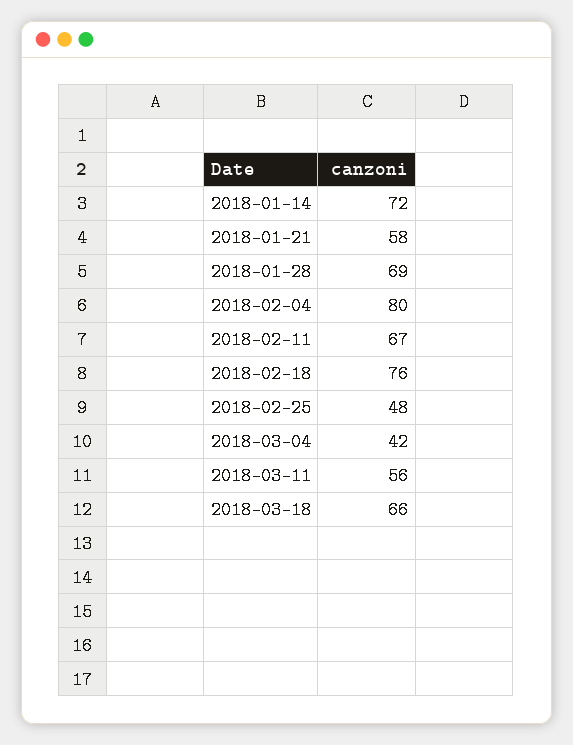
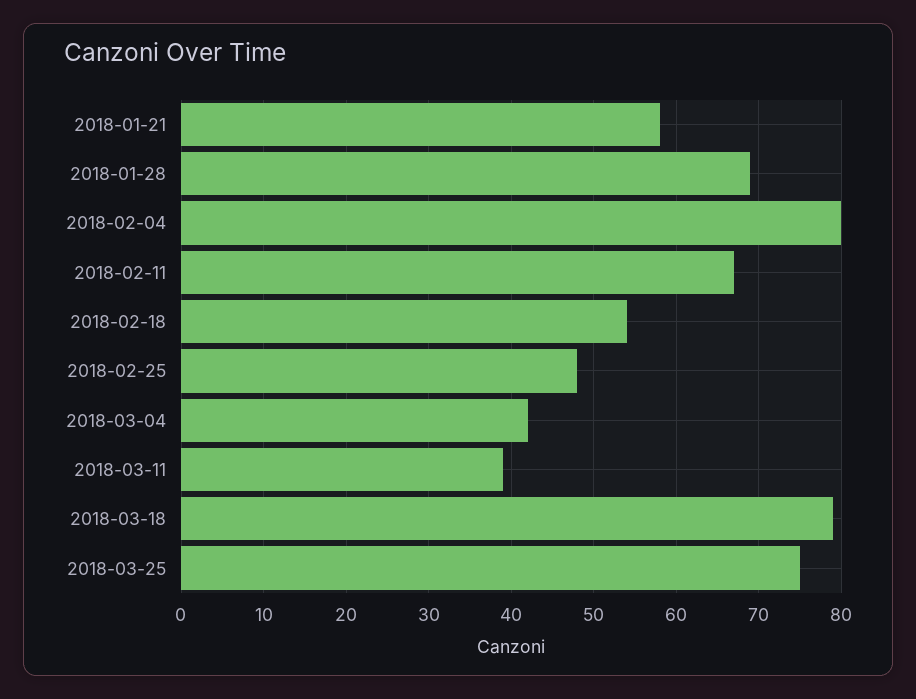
2018-01-14: 72 -> none
2018-02-18: 76 -> 54
2018-03-11: 56 -> 39
2018-03-18: 66 -> 79
2018-03-25: none -> 75

